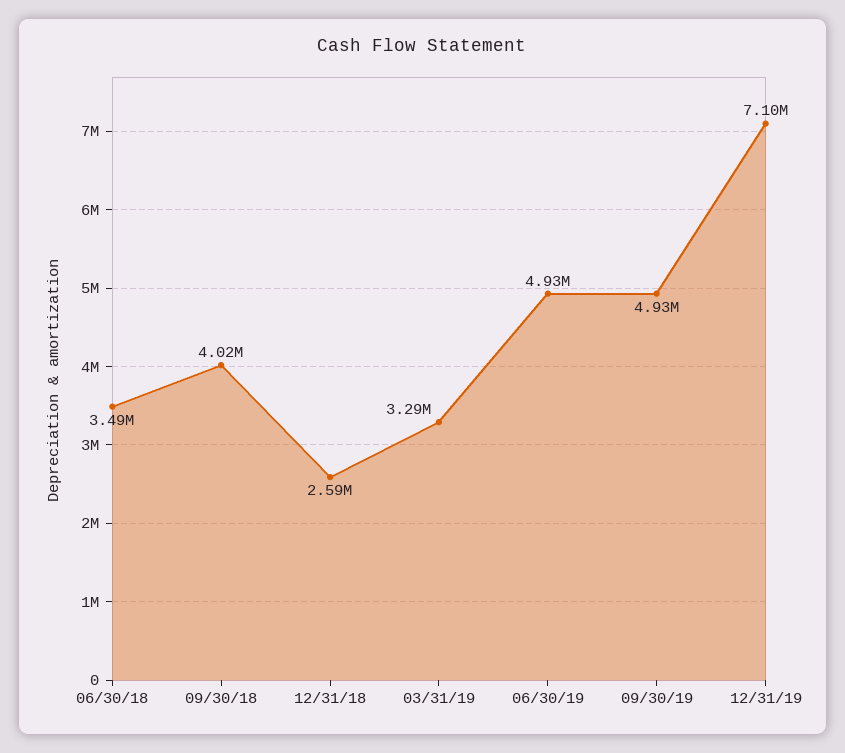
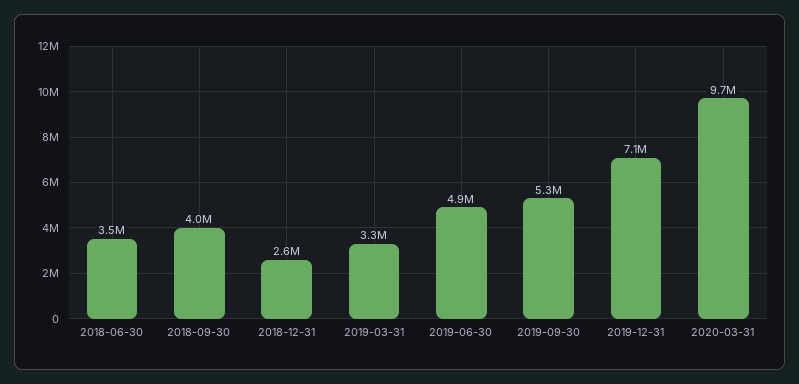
09/30/19: 4930000 -> 5300000
2020-03-31: none -> 9700000

